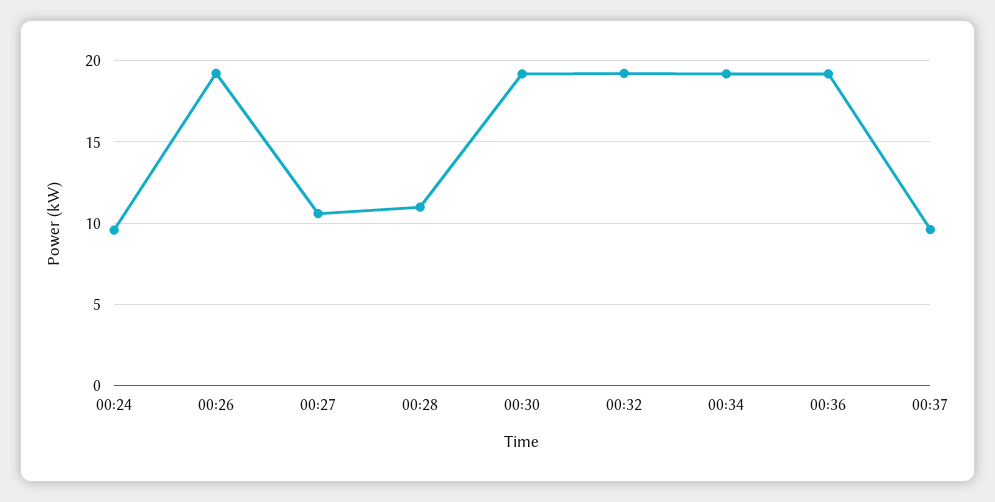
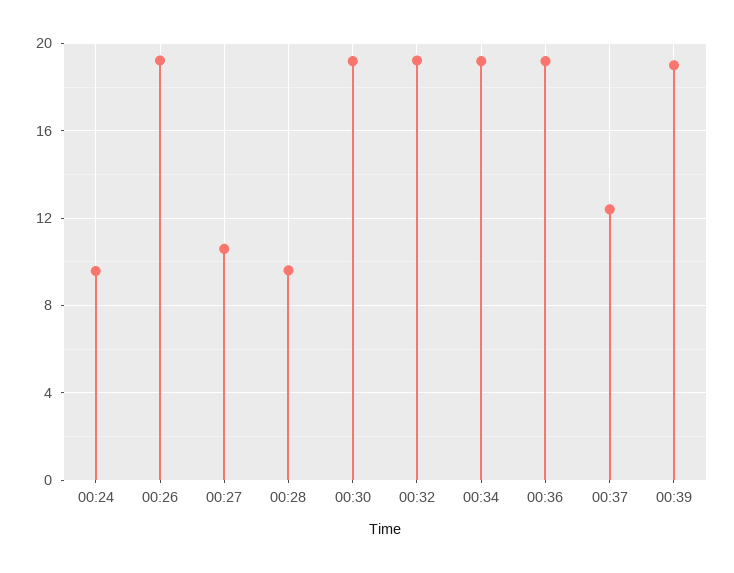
00:28: 11 -> 9.5
00:37: 9.5 -> 12.5
00:39: none -> 19

